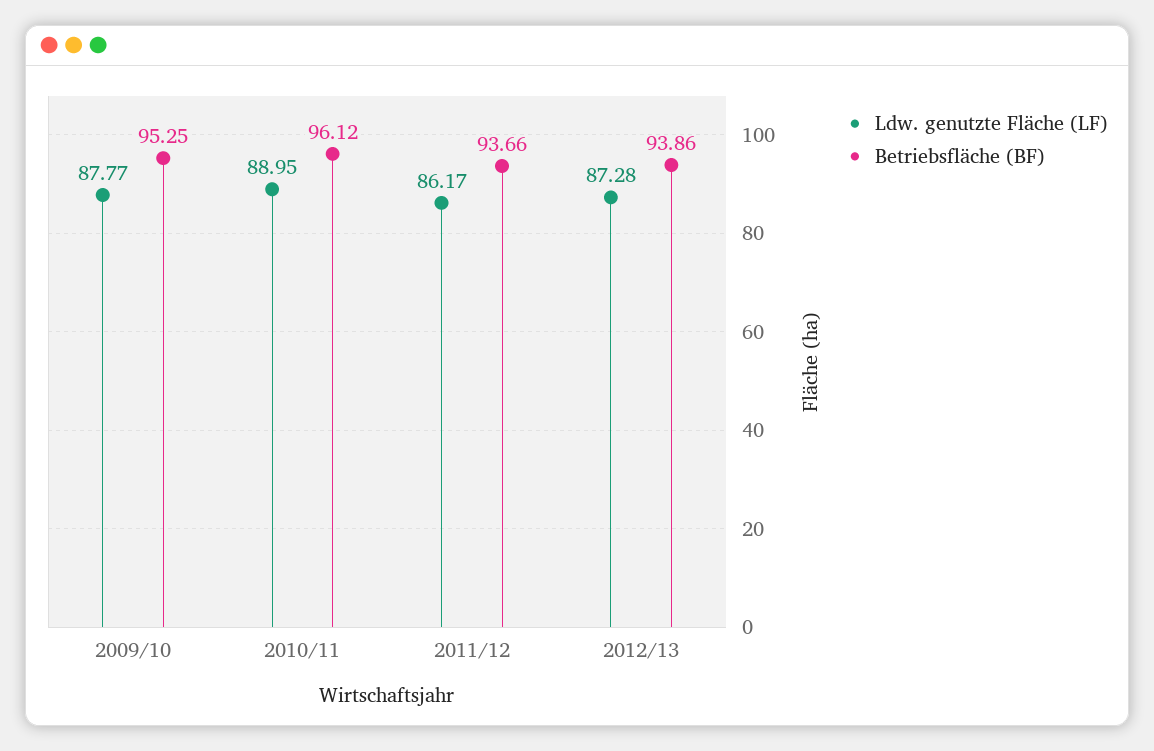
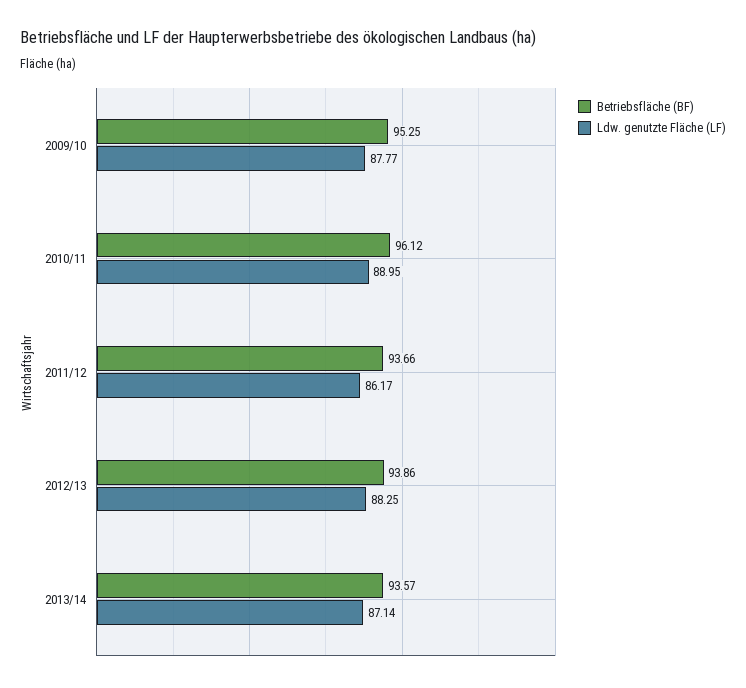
Ldw. genutzte Fläche (LF), 2012/13: 87.28 -> 88.25
Betriebsfläche (BF), 2013/14: none -> 93.57
Ldw. genutzte Fläche (LF), 2013/14: none -> 87.14

